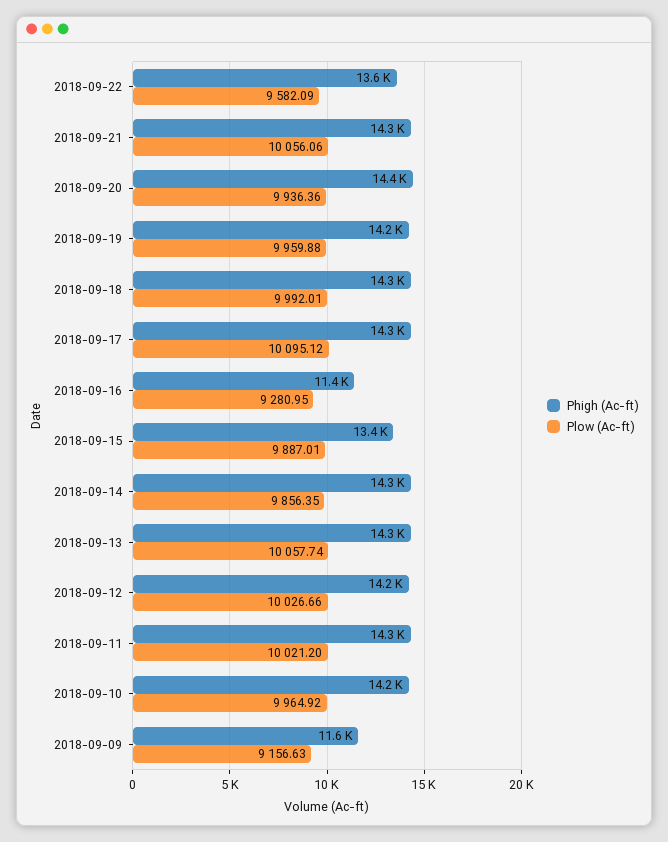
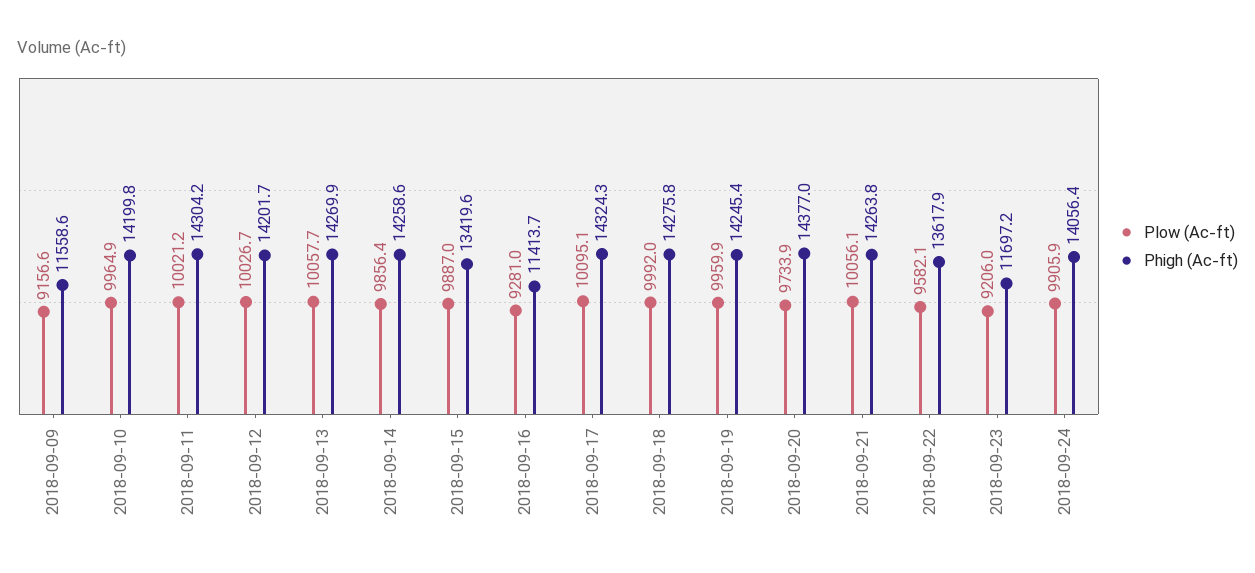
Plow (Ac-ft), 2018-09-20: 9936.36 -> 9733.9
Plow (Ac-ft), 2018-09-23: none -> 9206
Phigh (Ac-ft), 2018-09-23: none -> 11697.2
Plow (Ac-ft), 2018-09-24: none -> 9905.9
Phigh (Ac-ft), 2018-09-24: none -> 14056.4

